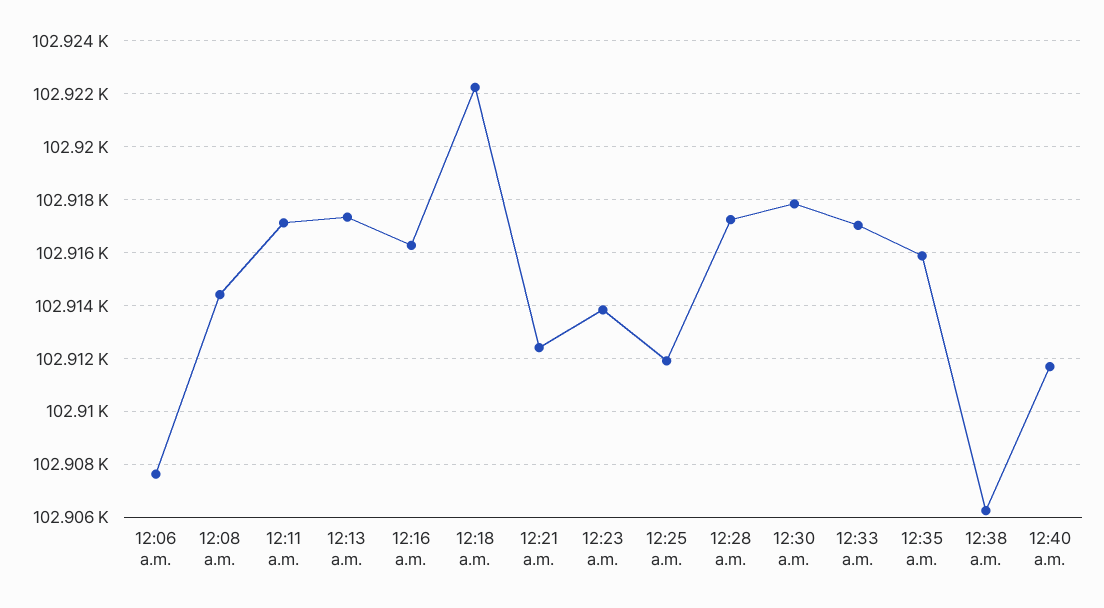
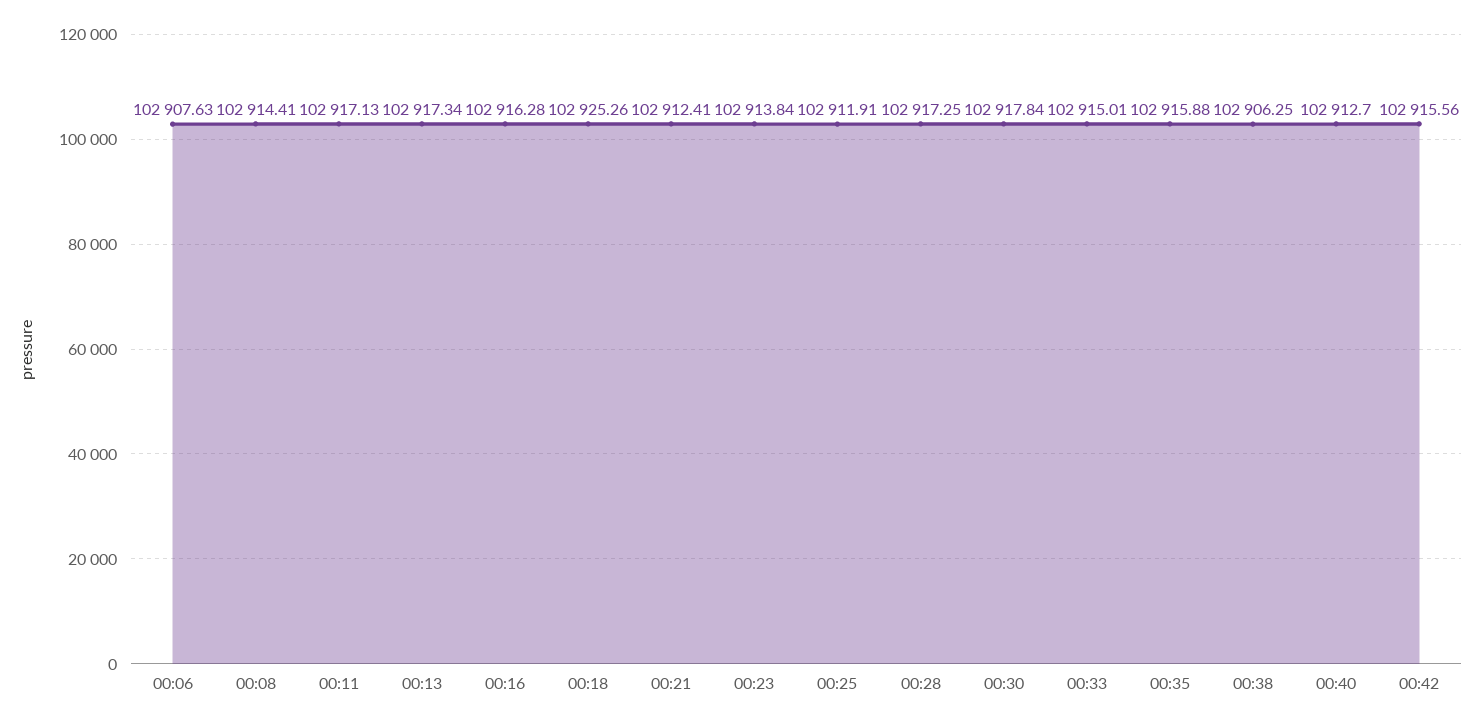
12:18 a.m.: 102922.25 -> 102925.26
12:33 a.m.: 102917 -> 102915.01
12:40 a.m.: 102911.75 -> 102912.7
00:42: none -> 102915.56

